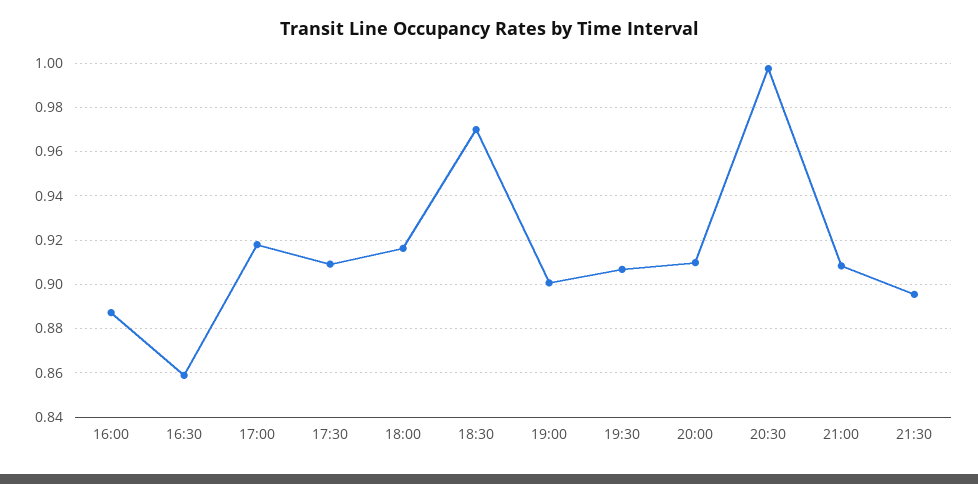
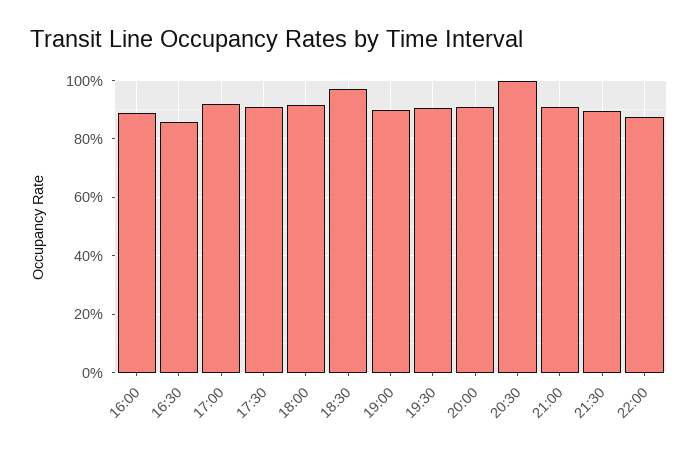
22:00: none -> 0.875

